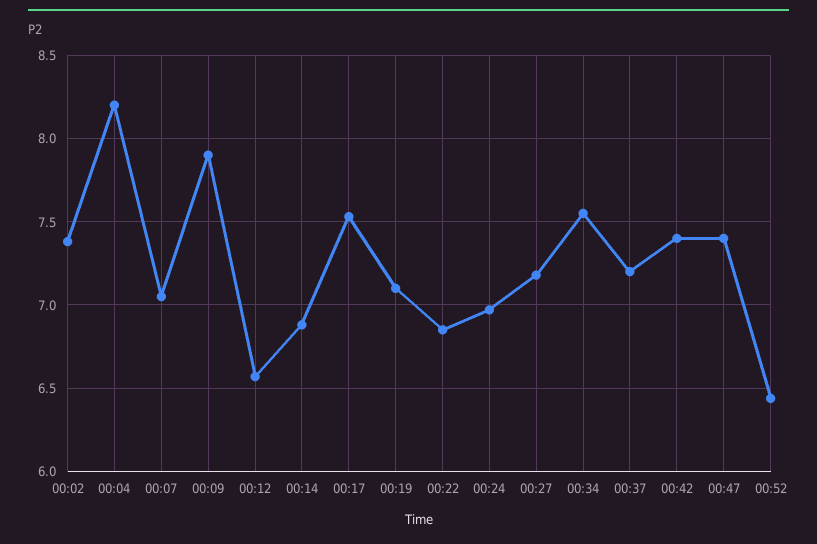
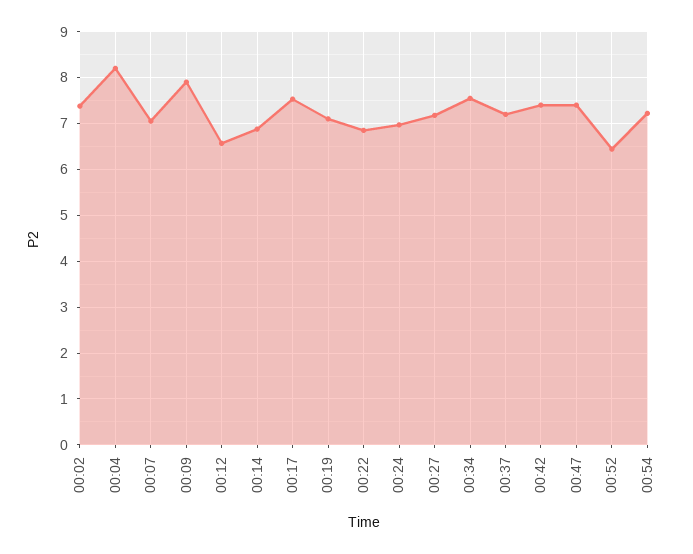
00:54: none -> 7.2

